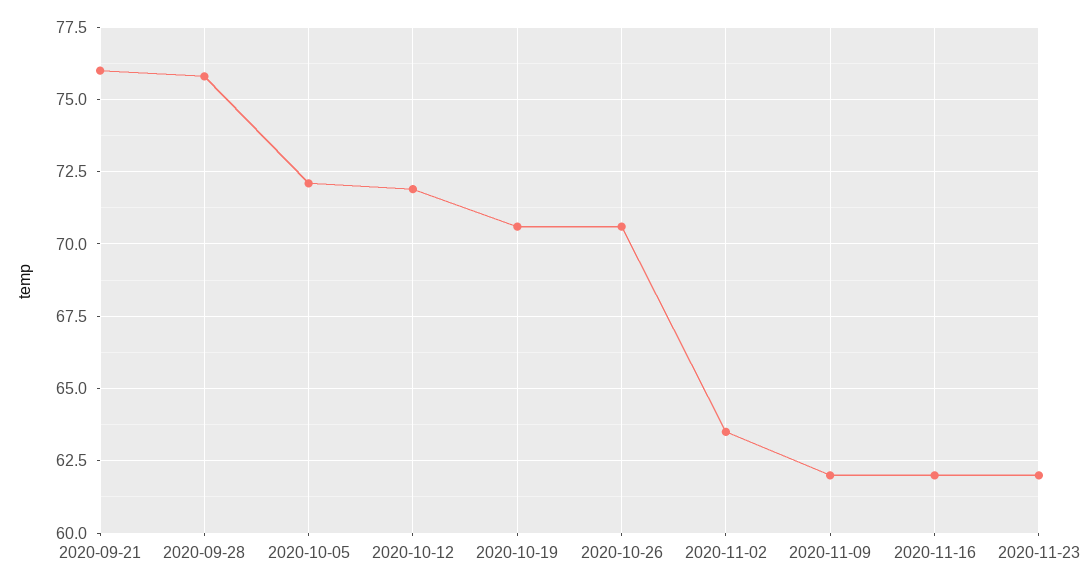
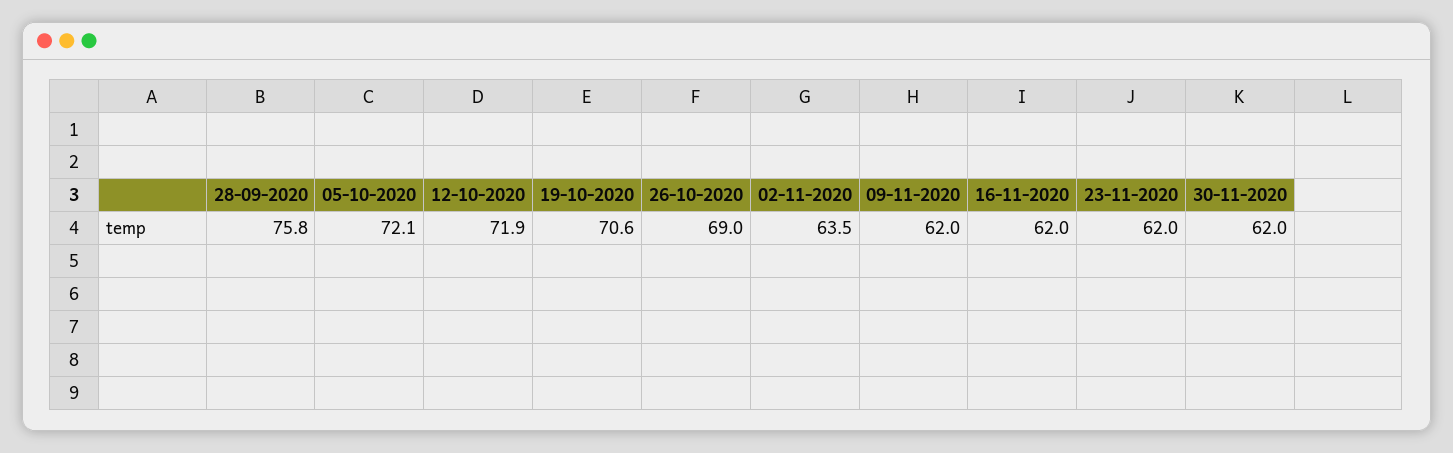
2020-09-21: 76 -> none
2020-10-26: 70.5 -> 69
30-11-2020: none -> 62

